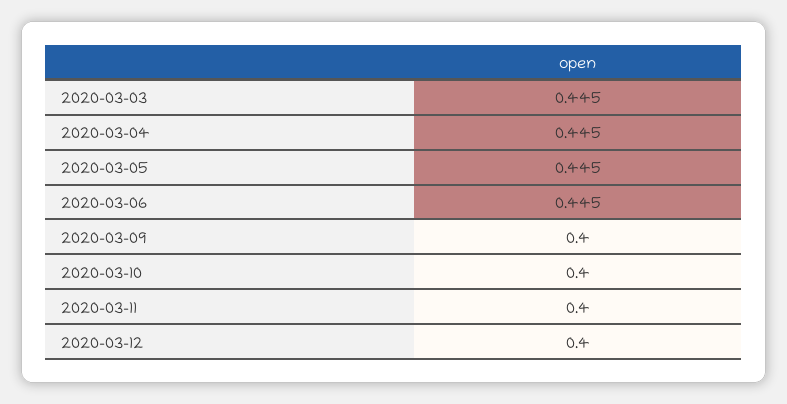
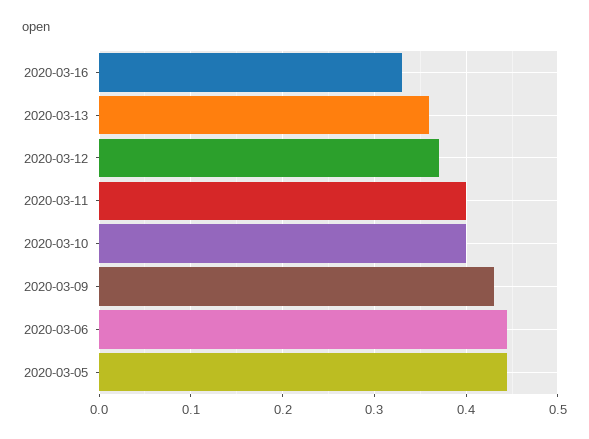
2020-03-03: 0.445 -> none
2020-03-04: 0.445 -> none
2020-03-09: 0.4 -> 0.43
2020-03-12: 0.4 -> 0.37
2020-03-16: none -> 0.33
2020-03-13: none -> 0.36

